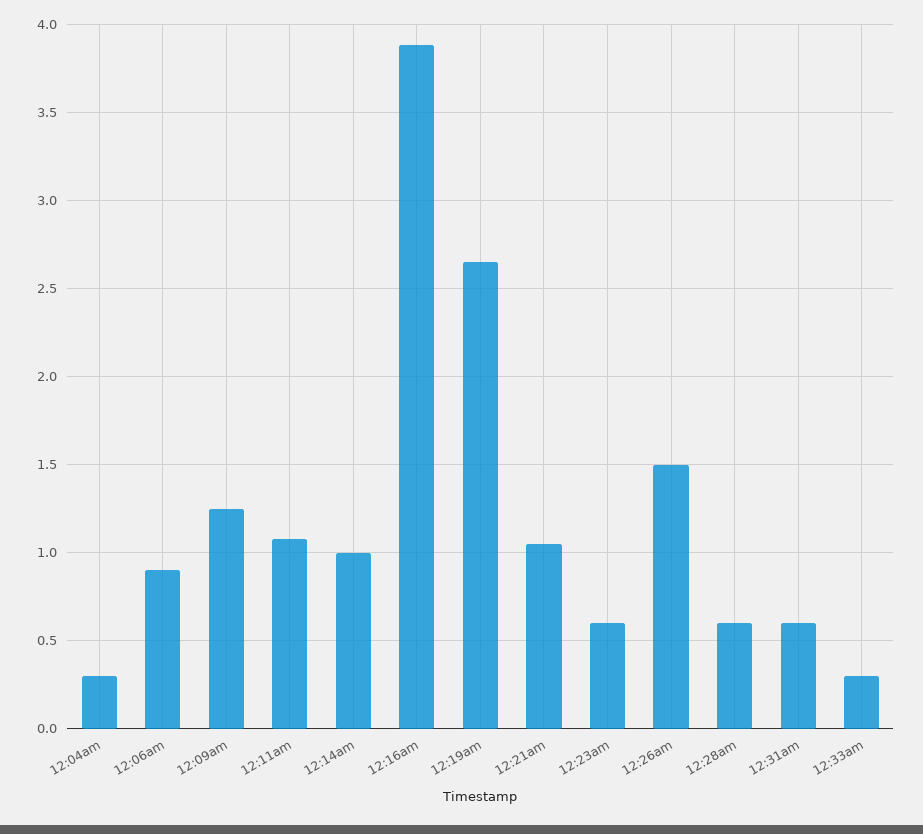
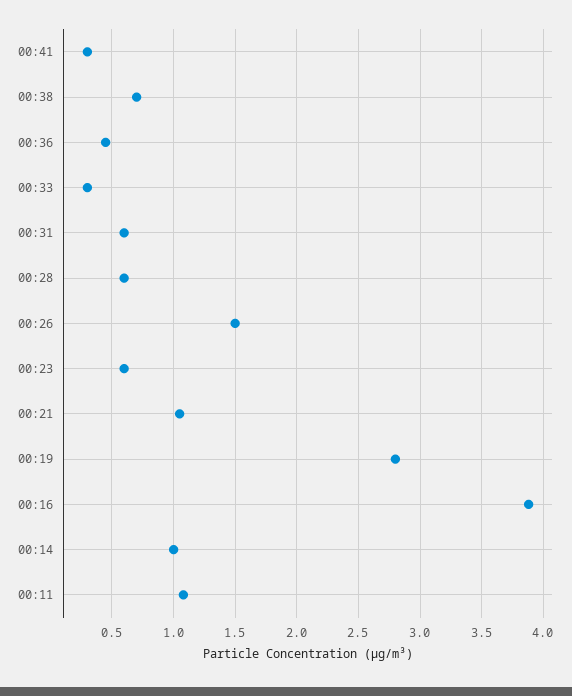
12:04am: 0.3 -> none
12:06am: 0.9 -> none
12:09am: 1.25 -> none
12:19am: 2.65 -> 2.8
00:41: none -> 0.3
00:38: none -> 0.7
00:36: none -> 0.45

